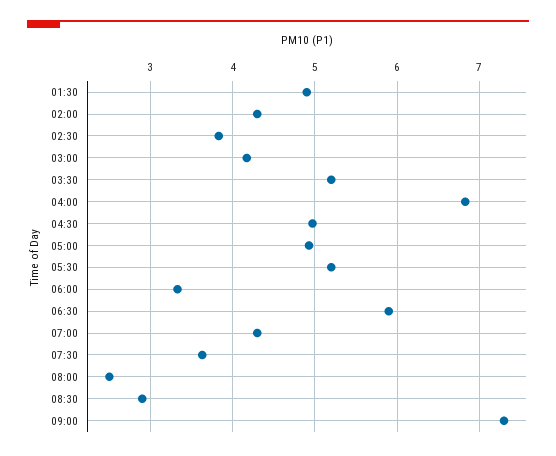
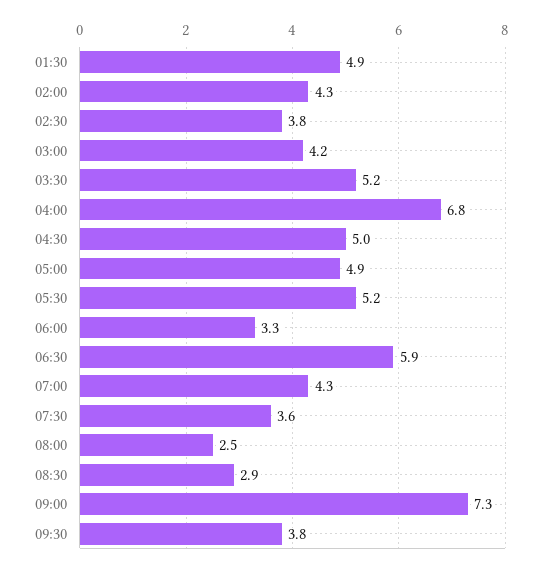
09:30: none -> 3.8

